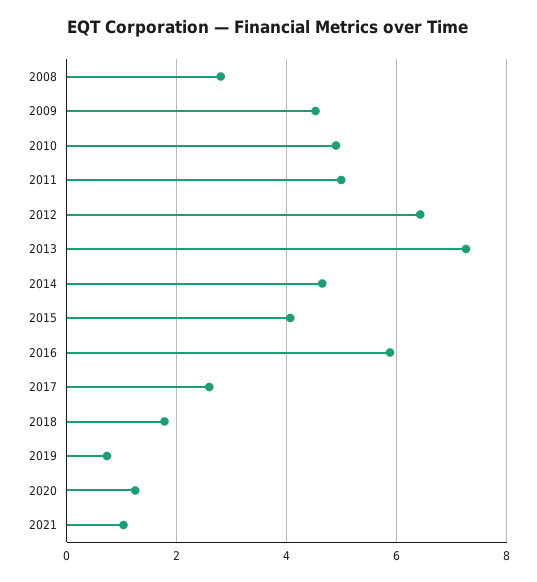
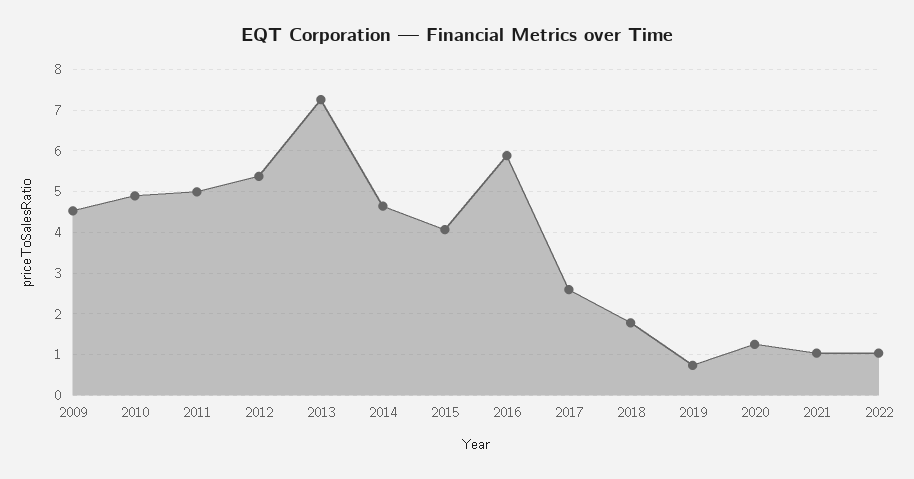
2008: 2.8 -> none
2012: 6.4 -> 5.4
2022: none -> 1

